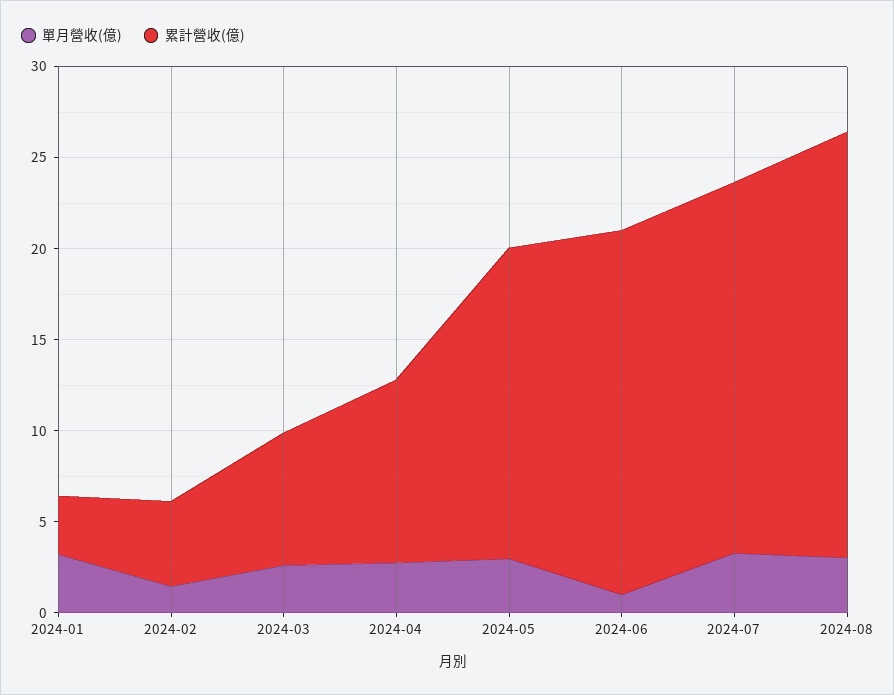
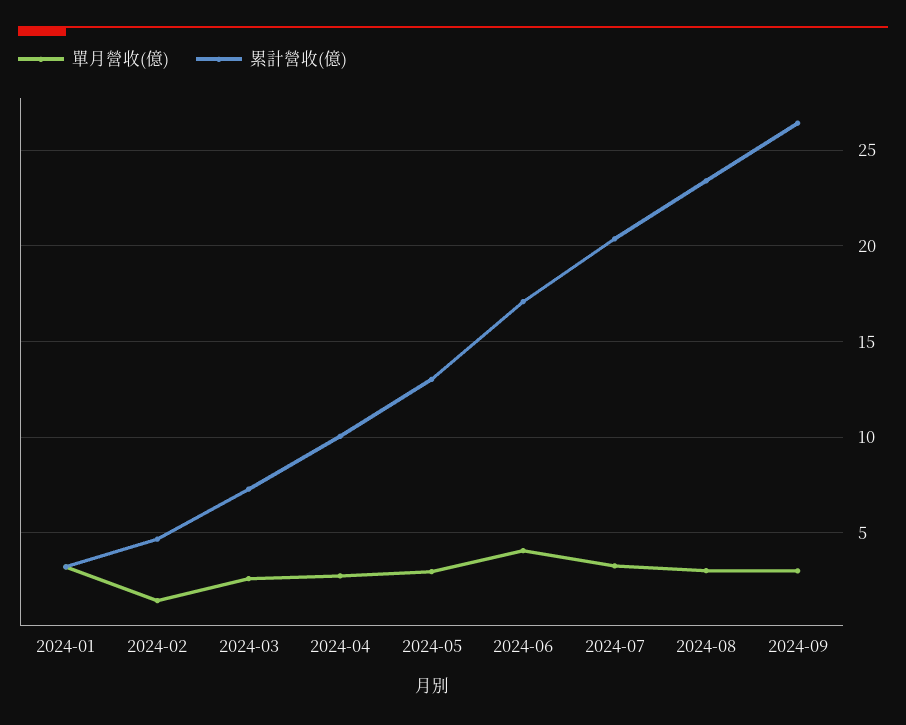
累計營收(億), 2024-05: 17 -> 13
單月營收(億), 2024-06: 1 -> 4
累計營收(億), 2024-06: 20 -> 17
單月營收(億), 2024-09: none -> 3
累計營收(億), 2024-09: none -> 26.5

